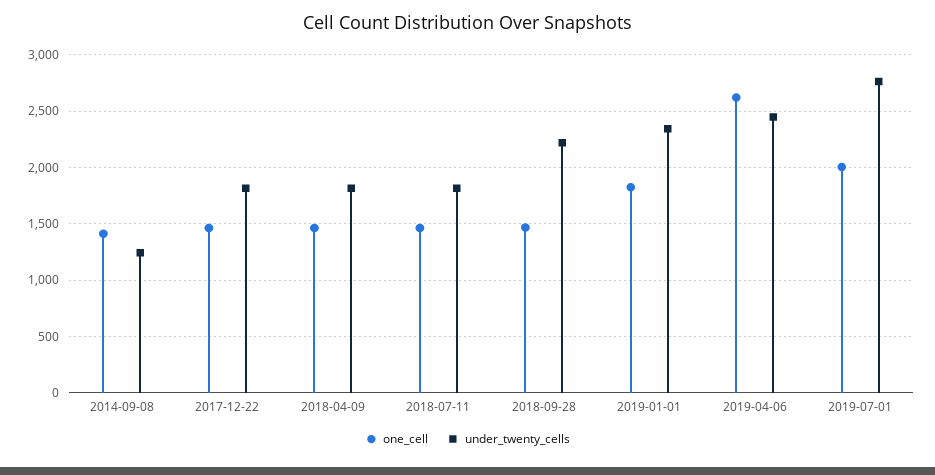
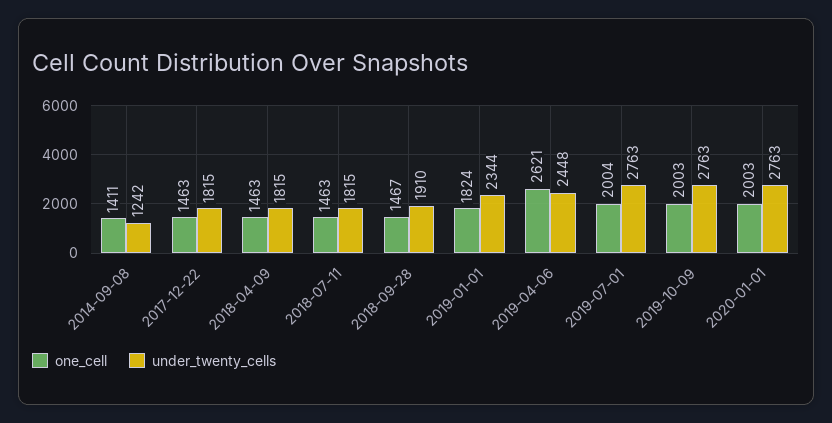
under_twenty_cells, 2018-09-28: 2200 -> 1910
one_cell, 2019-10-09: none -> 2003
under_twenty_cells, 2019-10-09: none -> 2763
one_cell, 2020-01-01: none -> 2003
under_twenty_cells, 2020-01-01: none -> 2763

